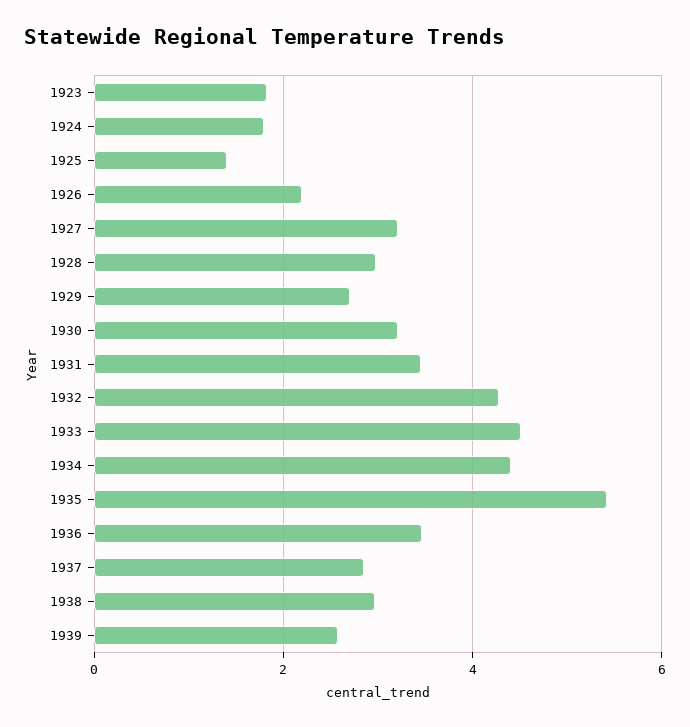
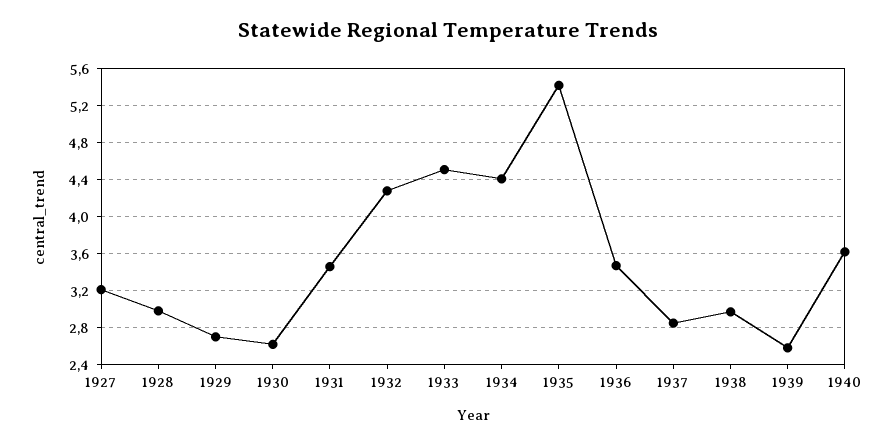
1923: 1.8 -> none
1924: 1.8 -> none
1925: 1.4 -> none
1926: 2.2 -> none
1930: 3.2 -> 2.6
1940: none -> 3.6

